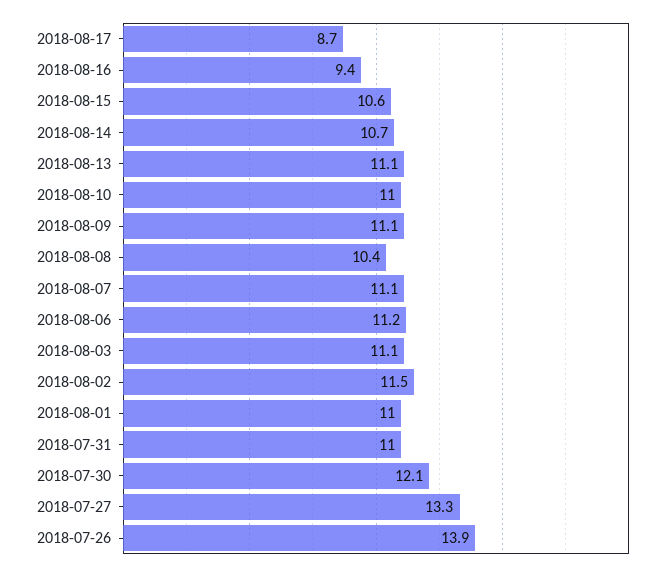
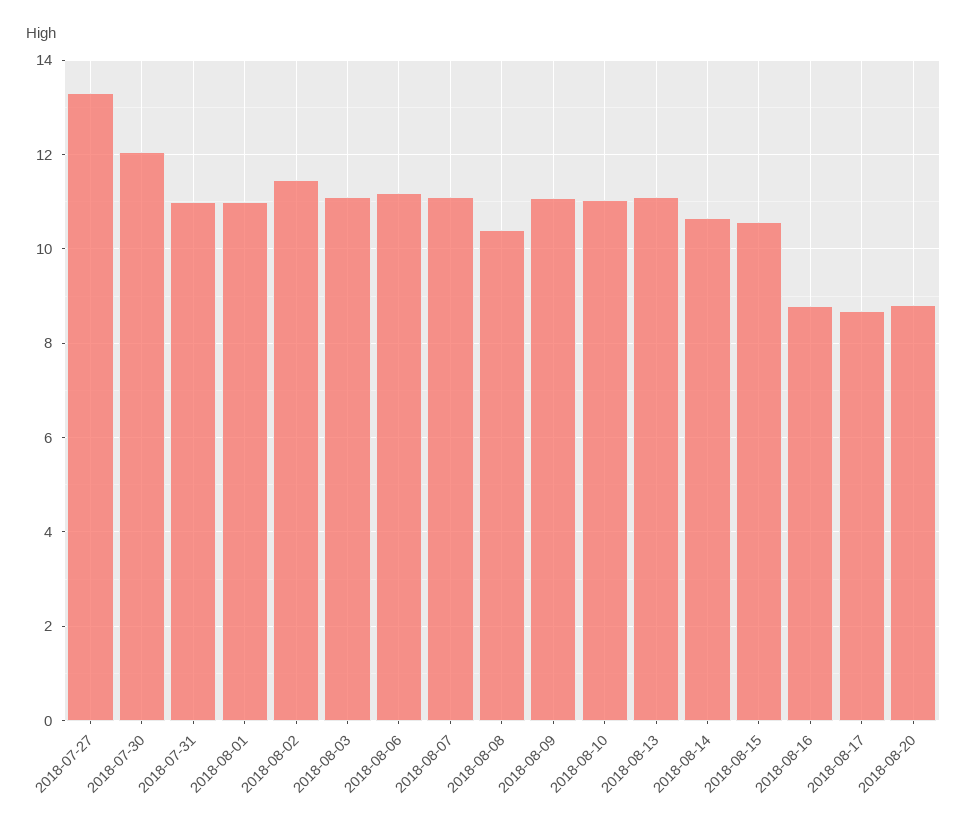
2018-08-16: 9.4 -> 8.8
2018-07-26: 13.9 -> none
2018-08-20: none -> 8.8

